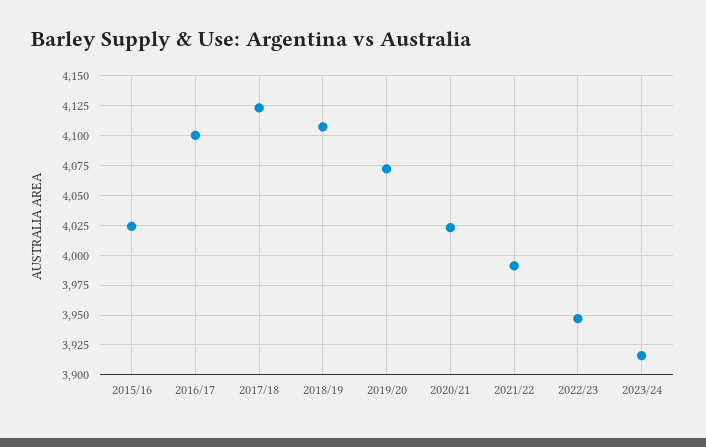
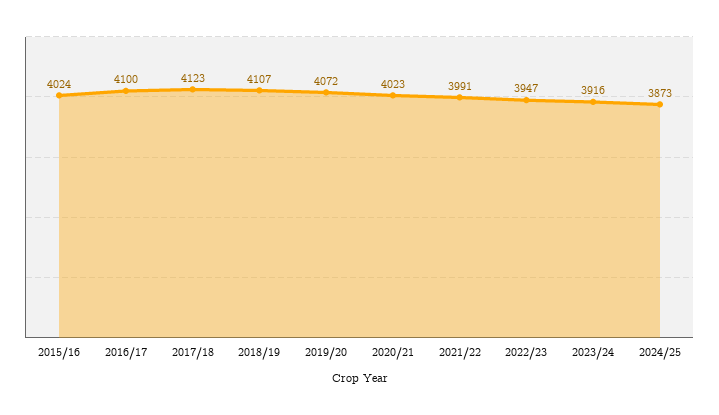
2024/25: none -> 3873

